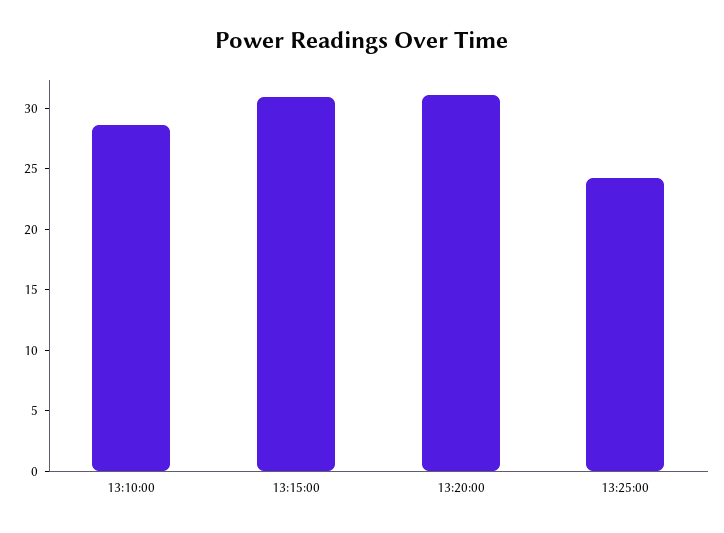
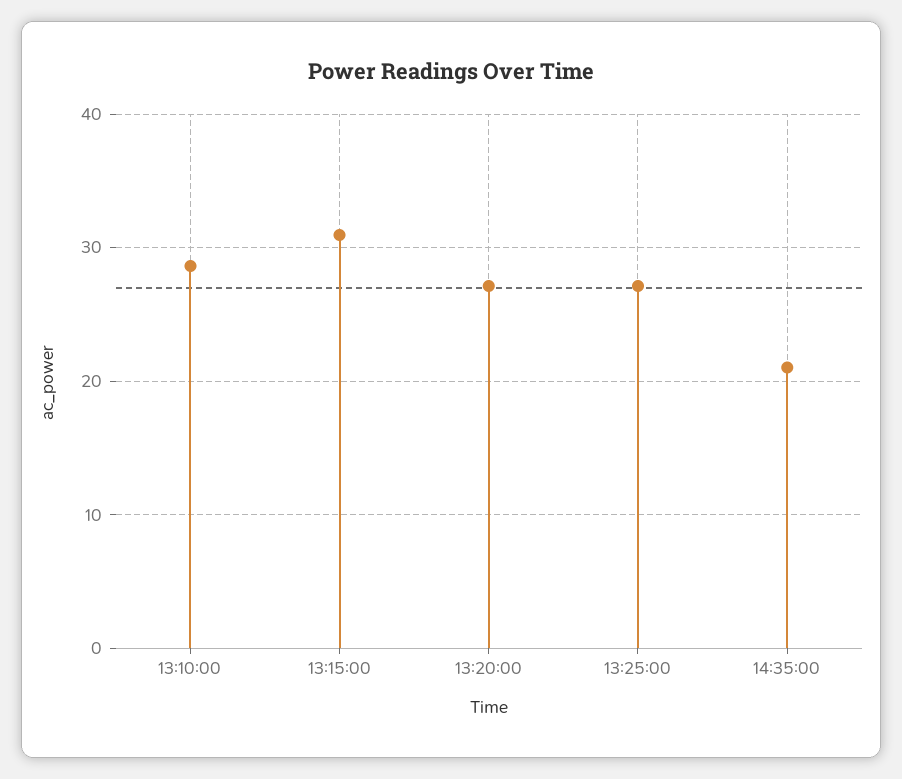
13:20:00: 31 -> 27
13:25:00: 24 -> 27
14:35:00: none -> 21

